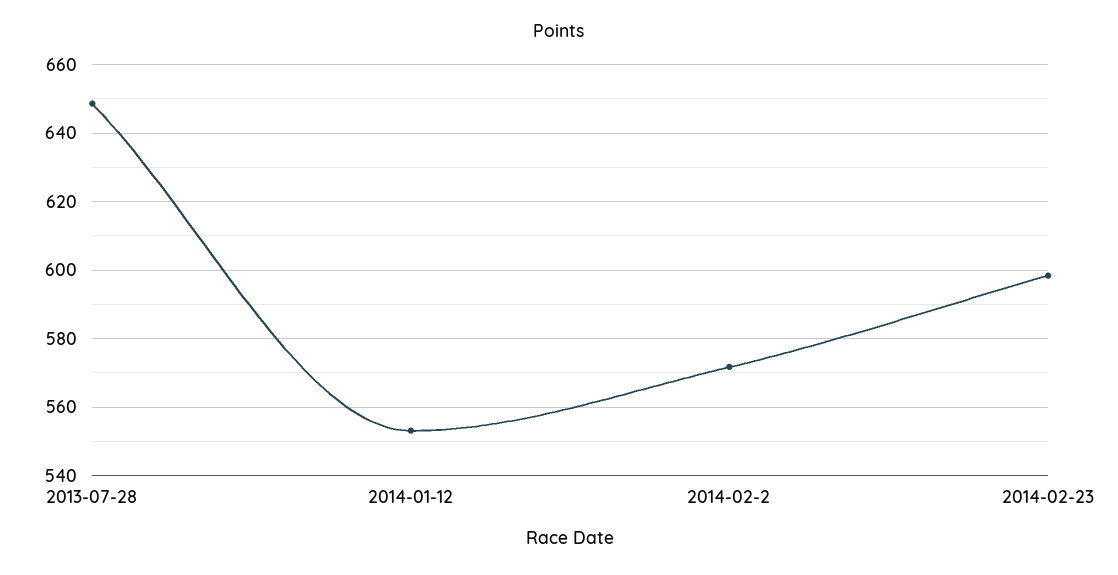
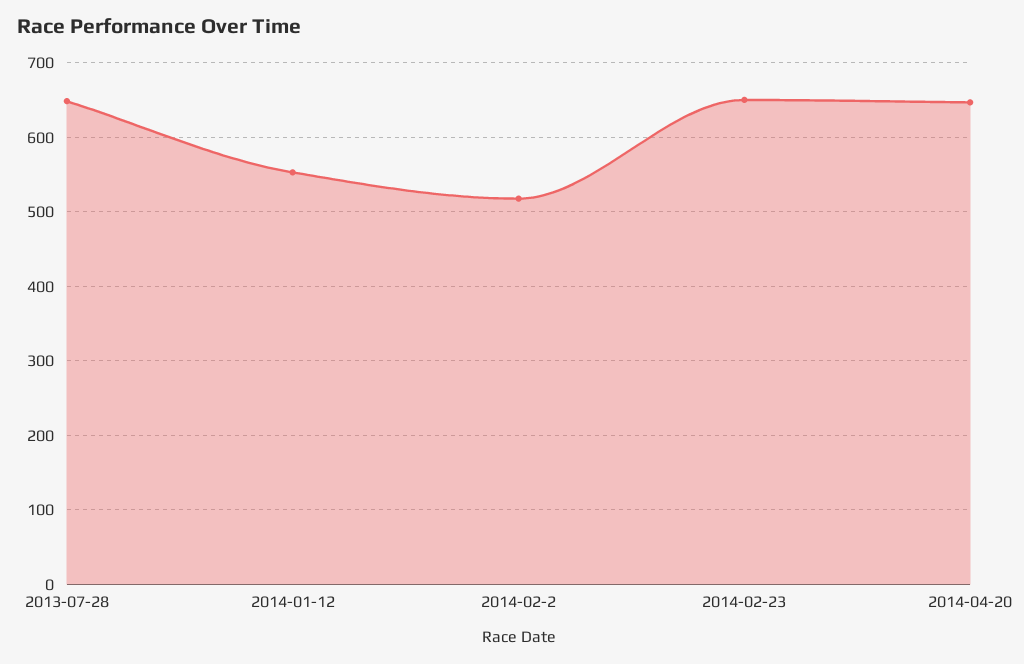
2014-02-2: 572 -> 520
2014-02-23: 598 -> 650
2014-04-20: none -> 650

